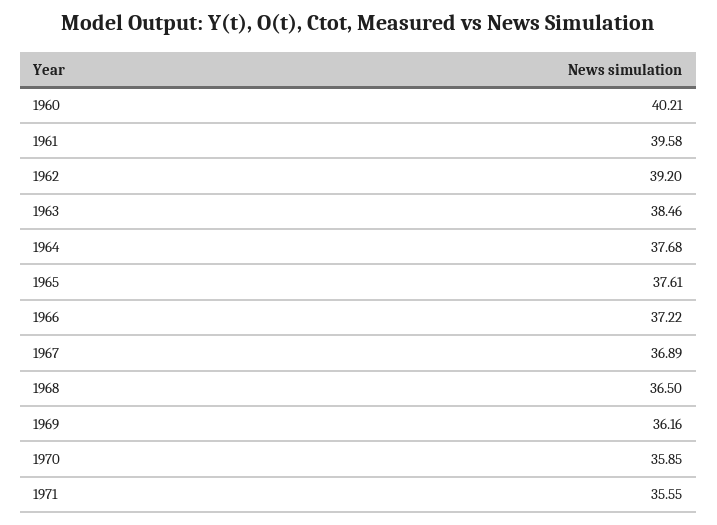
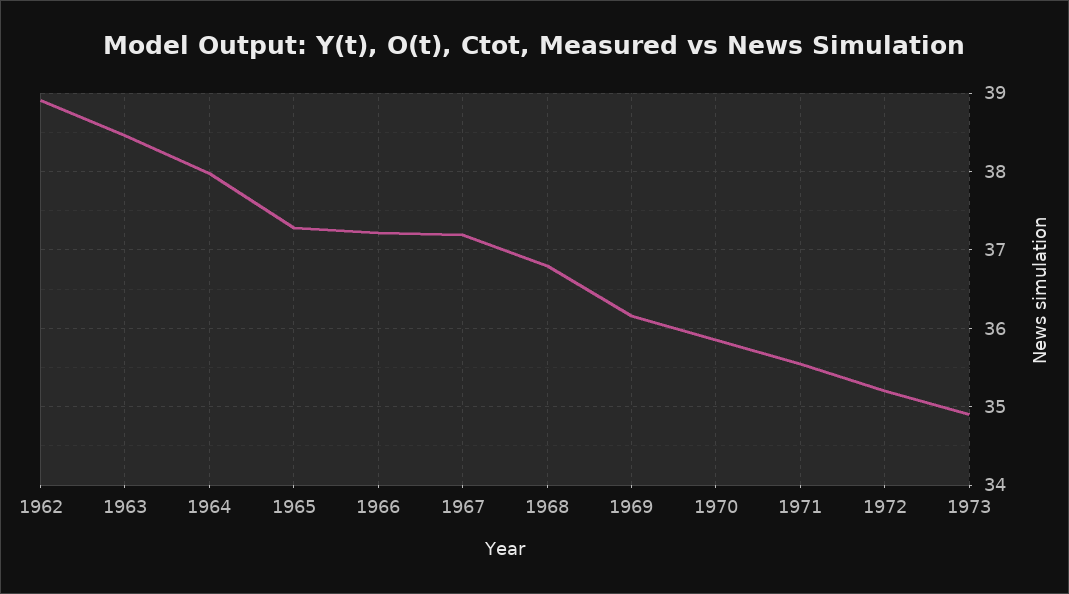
1960: 40.21 -> none
1961: 39.58 -> none
1962: 39.2 -> 38.9
1964: 37.68 -> 38
1965: 37.61 -> 37.3
1967: 36.89 -> 37.2
1968: 36.5 -> 36.8
1972: none -> 35.2
1973: none -> 34.9

